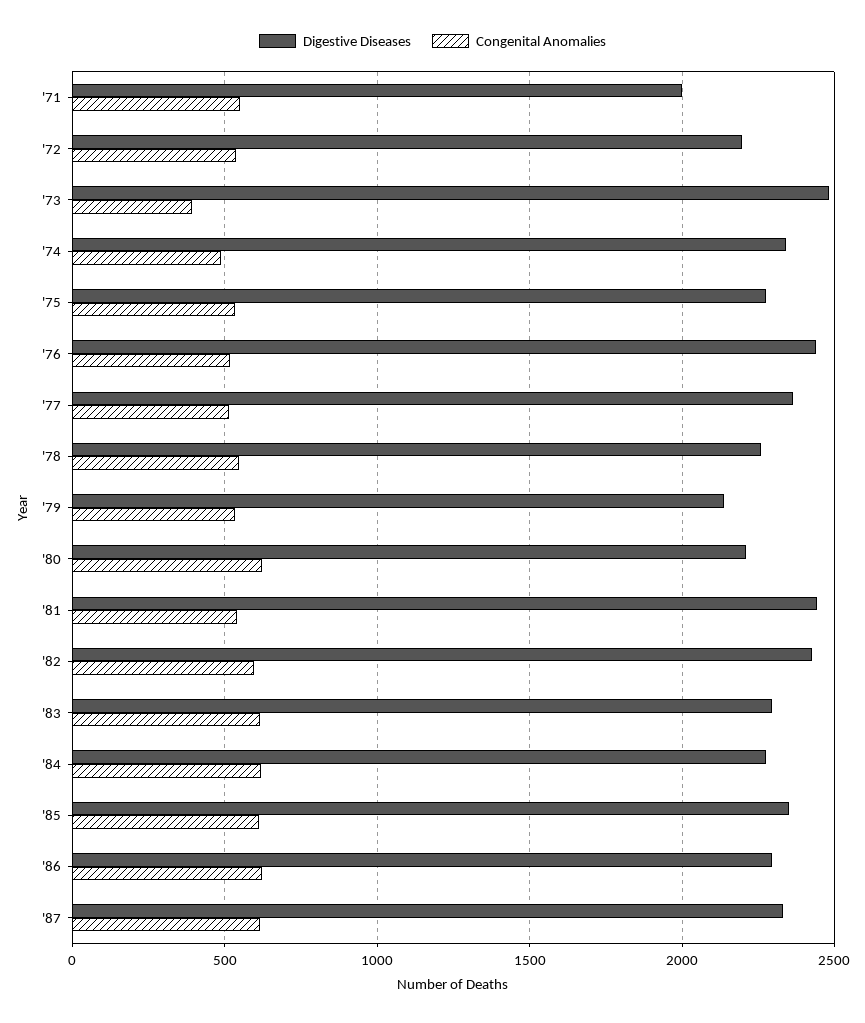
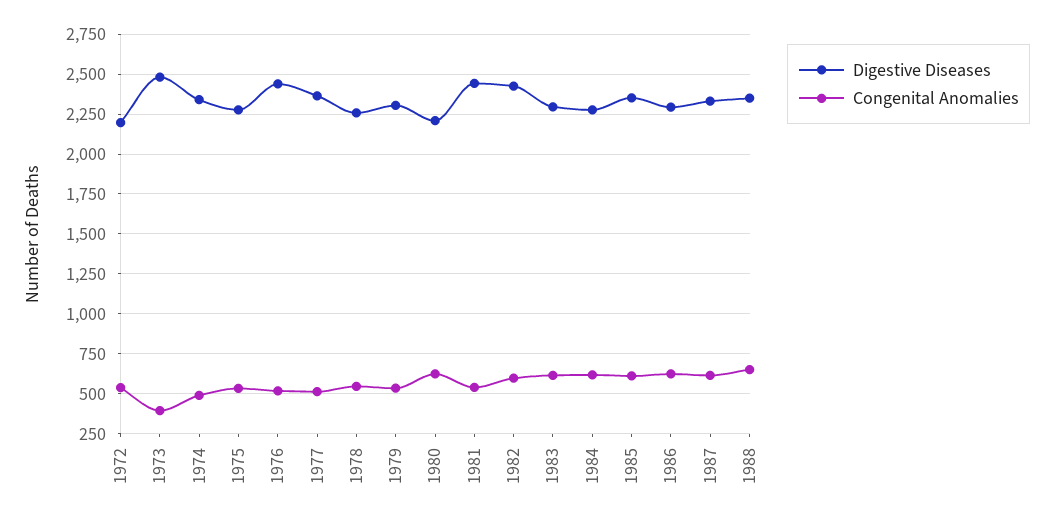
Digestive Diseases, '71: 2000 -> none
Congenital Anomalies, '71: 550 -> none
Digestive Diseases, '79: 2150 -> 2300
Digestive Diseases, 1988: none -> 2350
Congenital Anomalies, 1988: none -> 650

